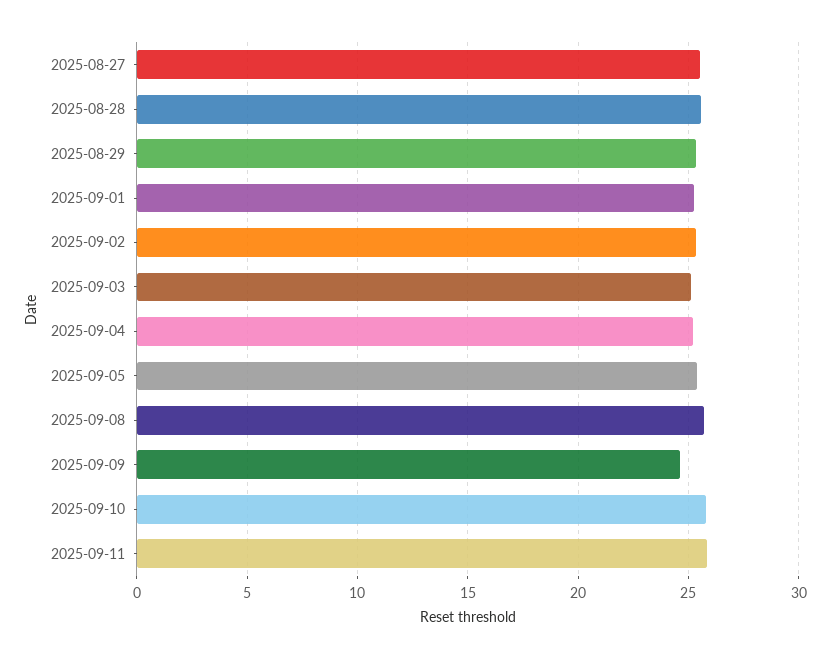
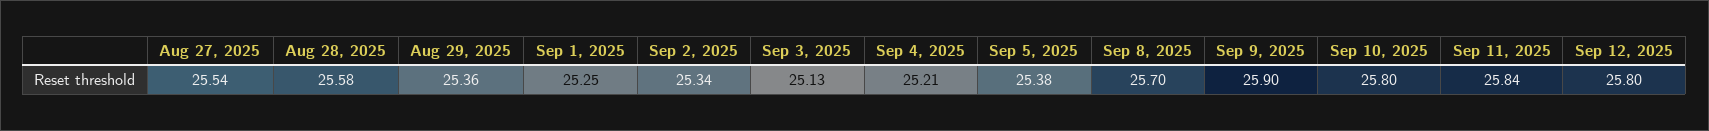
2025-09-09: 24.5 -> 25.9
Sep 12, 2025: none -> 25.8

